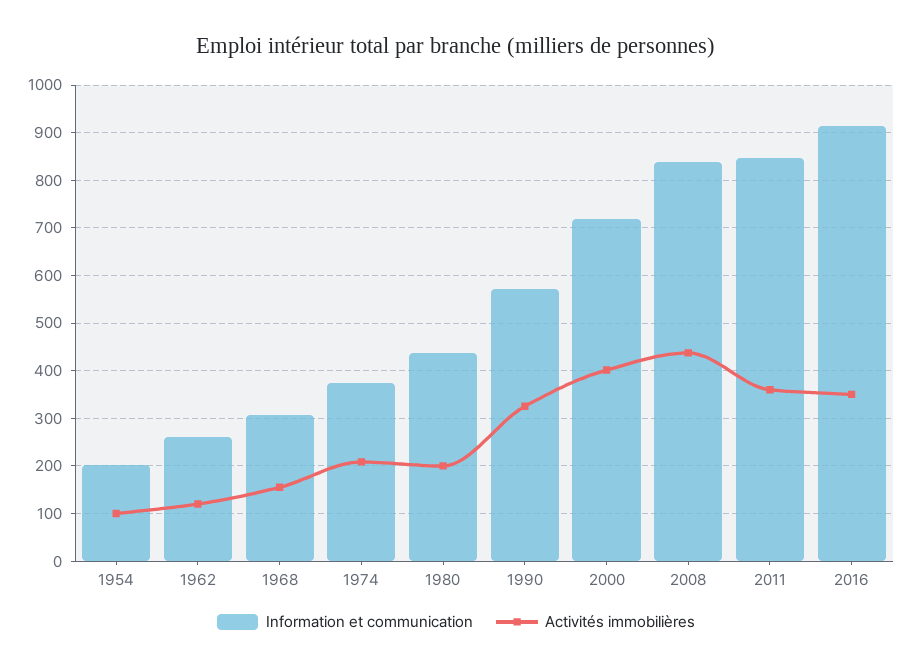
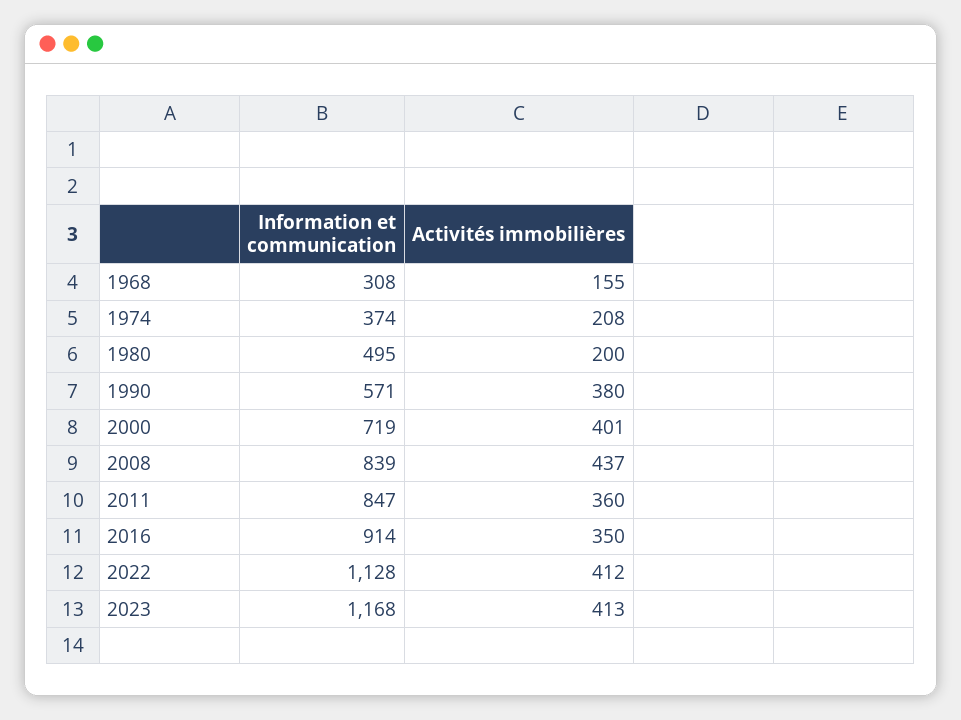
Information et communication, 1954: 200 -> none
Activités immobilières, 1954: 100 -> none
Information et communication, 1962: 260 -> none
Activités immobilières, 1962: 120 -> none
Information et communication, 1980: 440 -> 495
Activités immobilières, 1990: 320 -> 380
Information et communication, 2022: none -> 1128
Activités immobilières, 2022: none -> 412
Information et communication, 2023: none -> 1168
Activités immobilières, 2023: none -> 413

